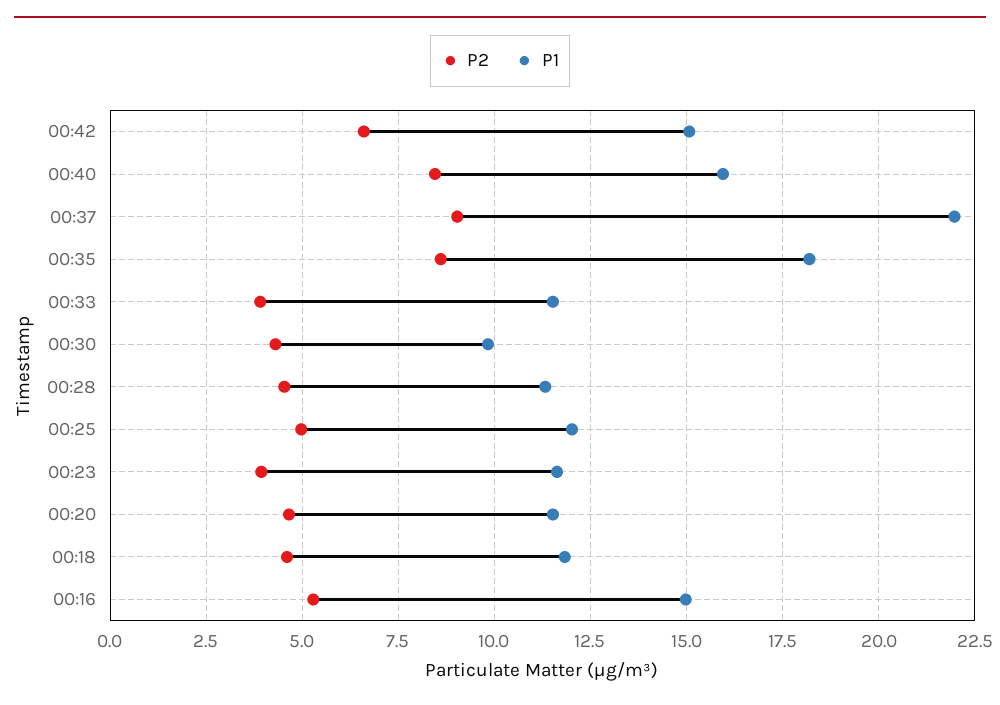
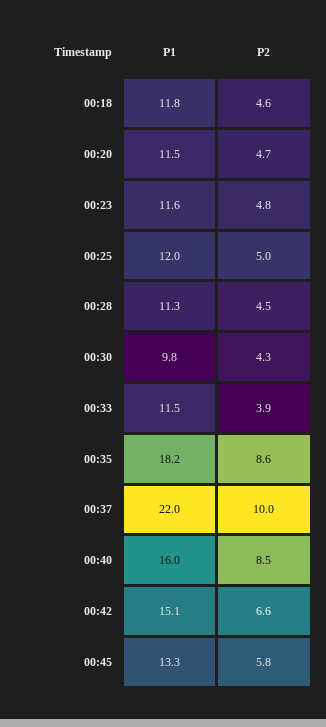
P2, 00:37: 9 -> 10
P2, 00:23: 4 -> 4.8
P2, 00:16: 5.25 -> none
P1, 00:16: 15 -> none
P1, 00:45: none -> 13.3
P2, 00:45: none -> 5.8

